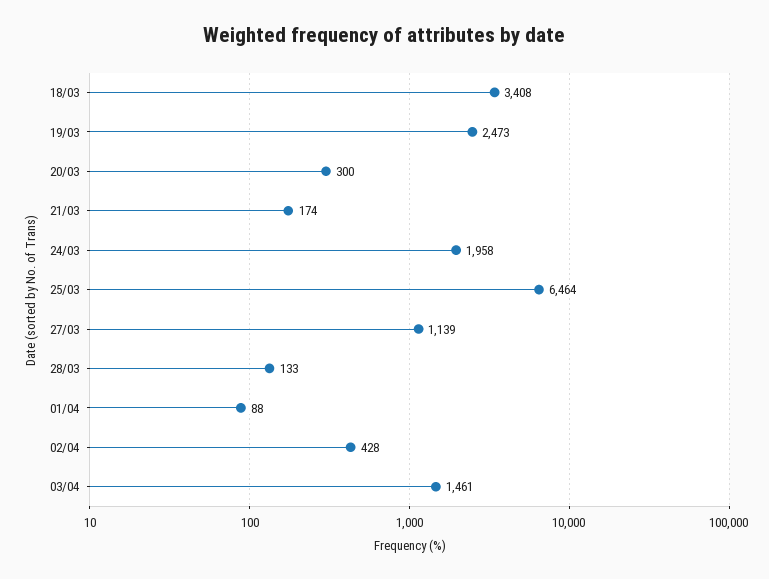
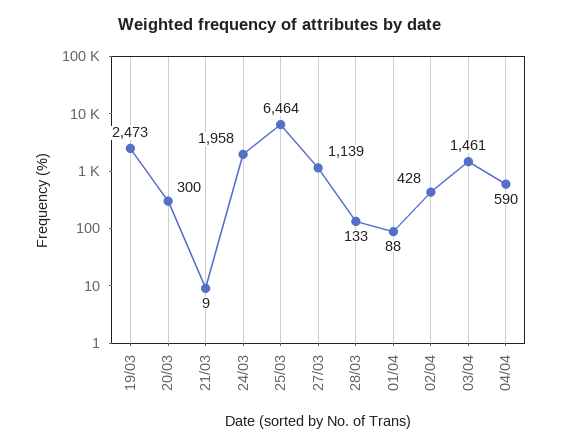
18/03: 3408 -> none
21/03: 174 -> 9
04/04: none -> 590

